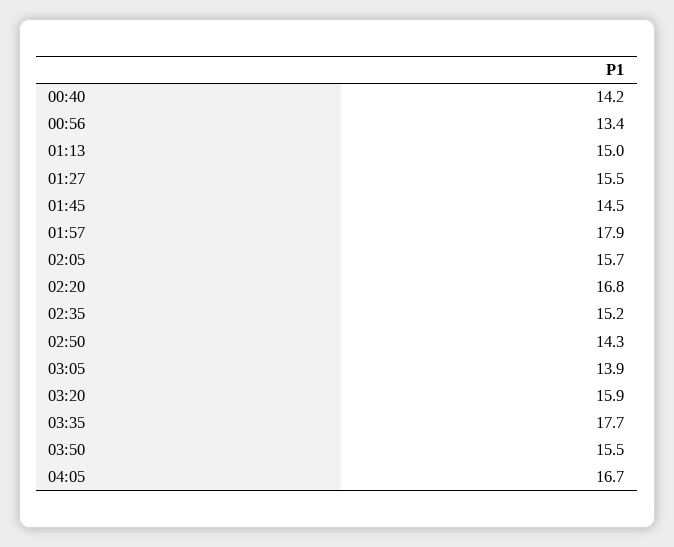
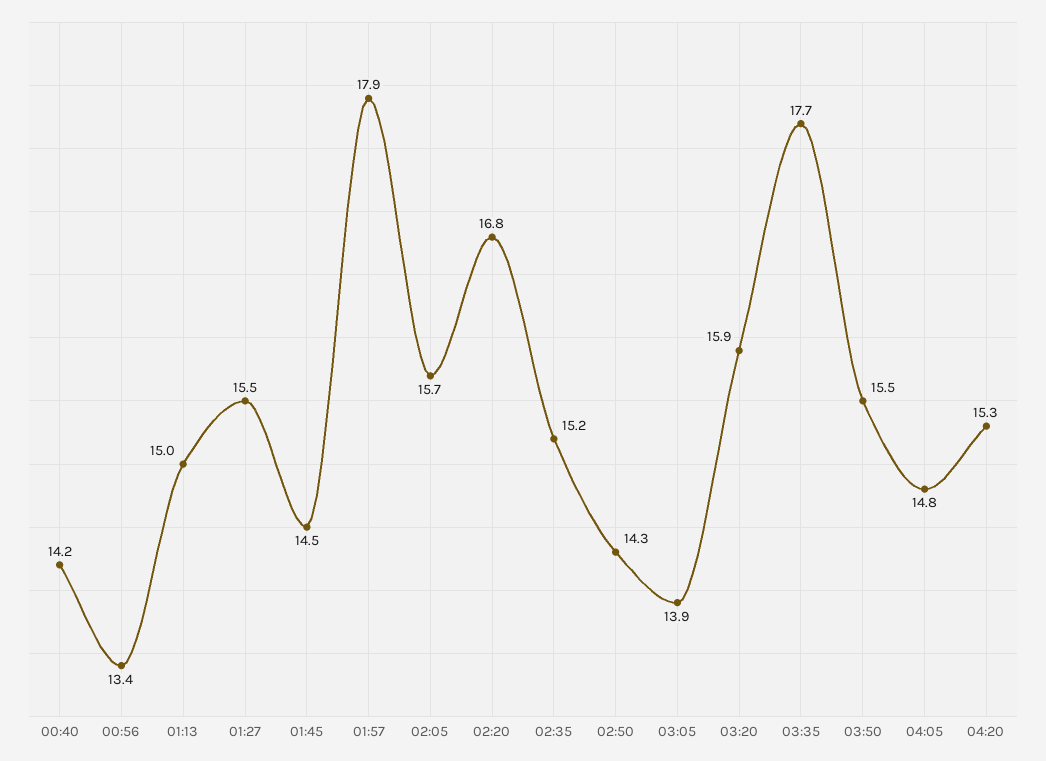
04:05: 16.7 -> 14.8
04:20: none -> 15.3

